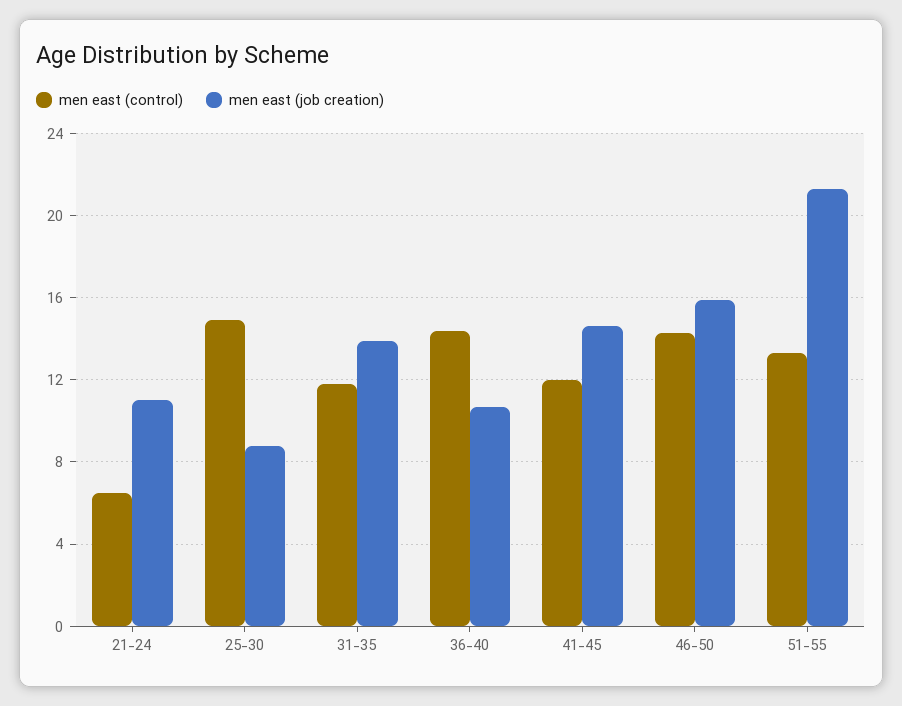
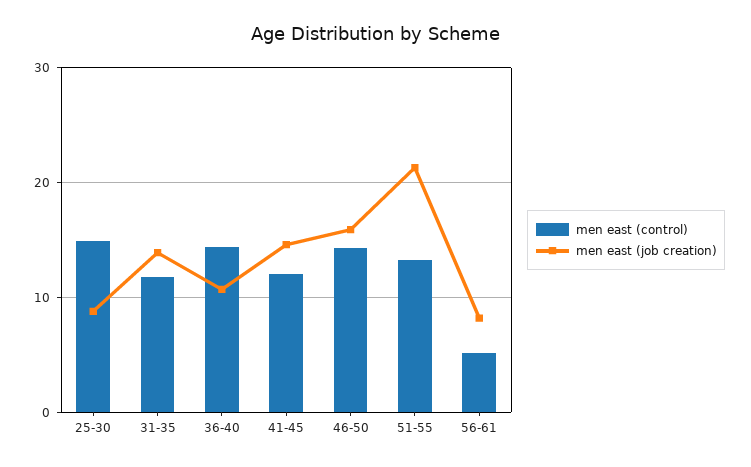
men east (control), 21-24: 6.5 -> none
men east (job creation), 21-24: 11 -> none
men east (control), 56-61: none -> 5
men east (job creation), 56-61: none -> 8

